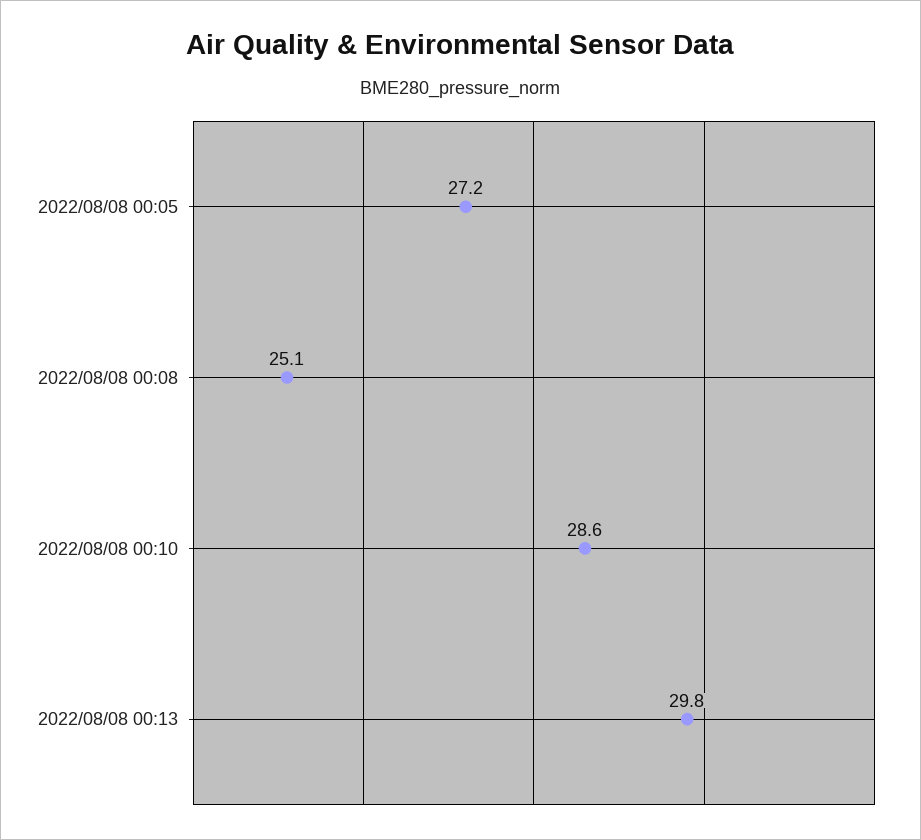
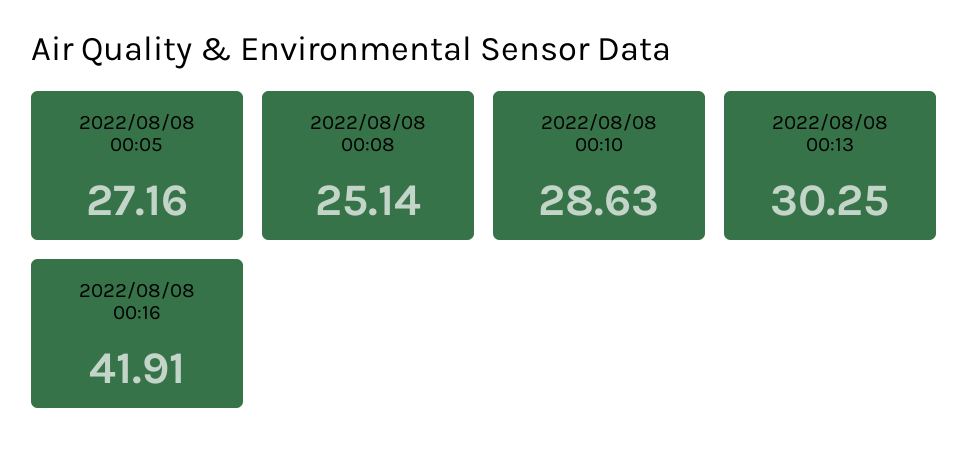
2022/08/08 00:13: 29.8 -> 30.25
2022/08/08 00:16: none -> 41.91

